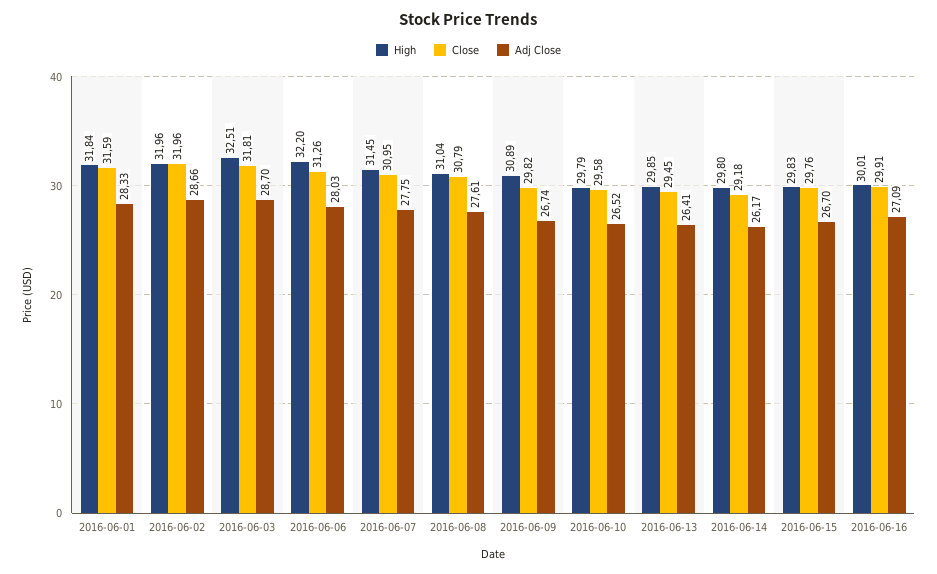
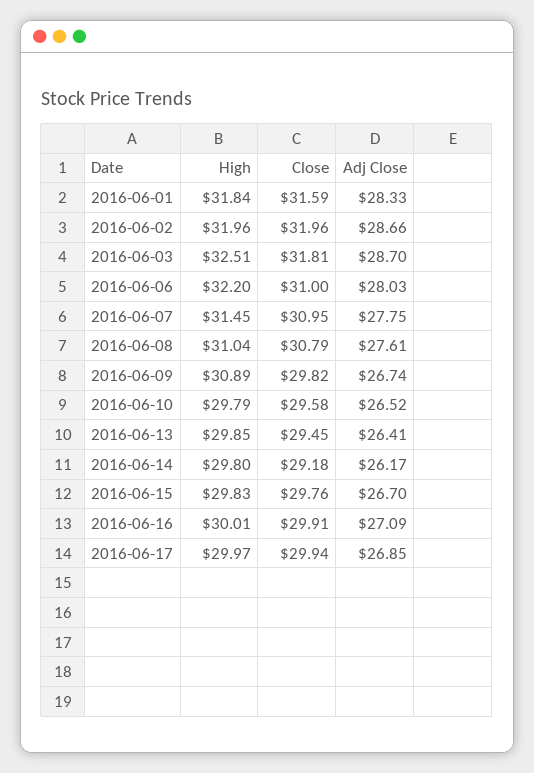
Close, 2016-06-06: 31.26 -> 31
High, 2016-06-17: none -> 29.97
Close, 2016-06-17: none -> 29.94
Adj Close, 2016-06-17: none -> 26.85

